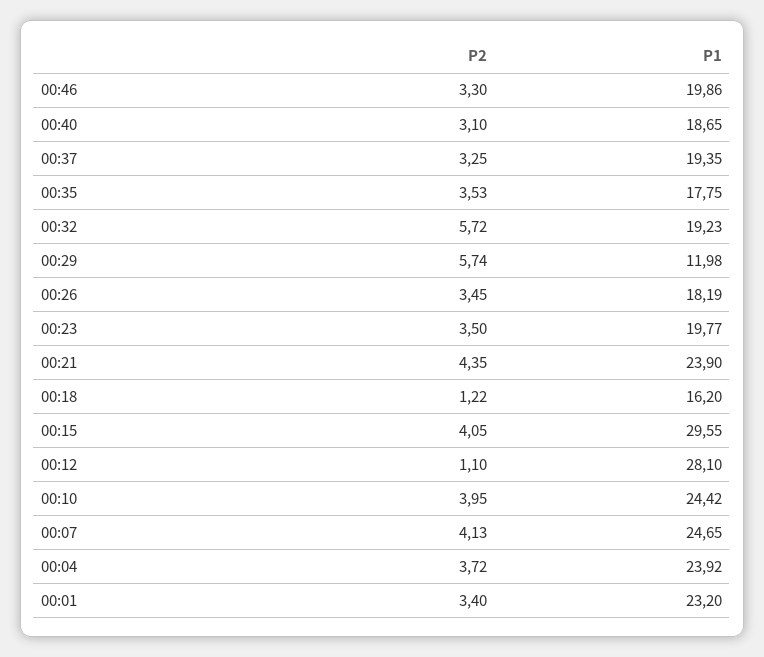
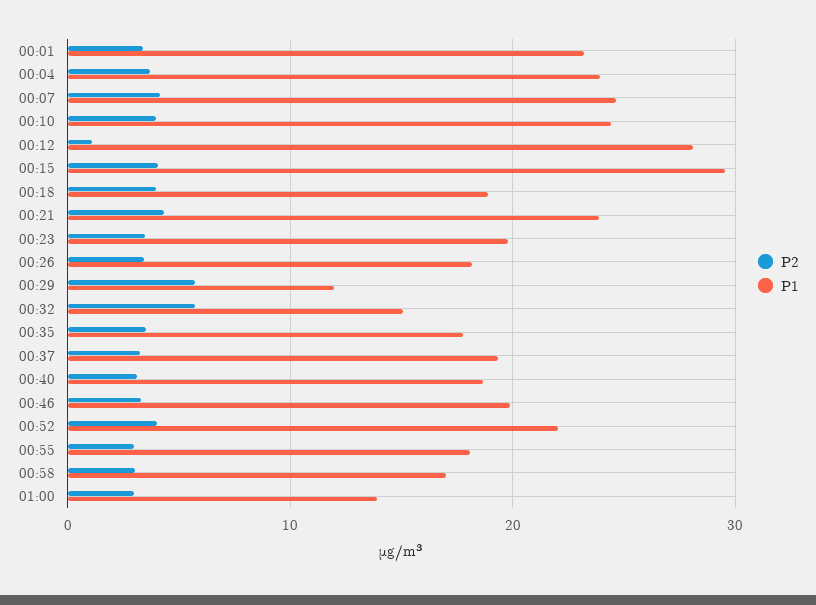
P1, 00:32: 19.23 -> 15
P2, 00:18: 1.22 -> 4
P1, 00:18: 16.2 -> 19
P2, 00:52: none -> 4
P1, 00:52: none -> 22
P2, 00:55: none -> 3
P1, 00:55: none -> 18
P2, 00:58: none -> 3
P1, 00:58: none -> 17
P2, 01:00: none -> 3
P1, 01:00: none -> 14

